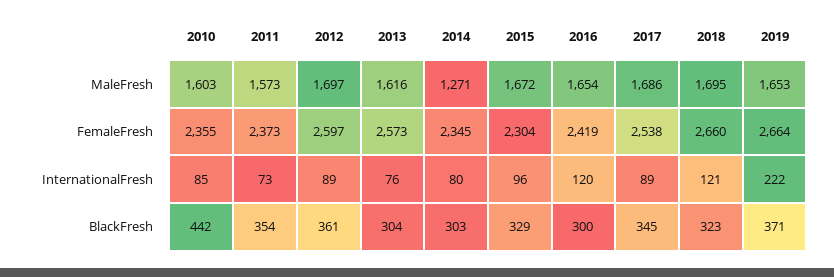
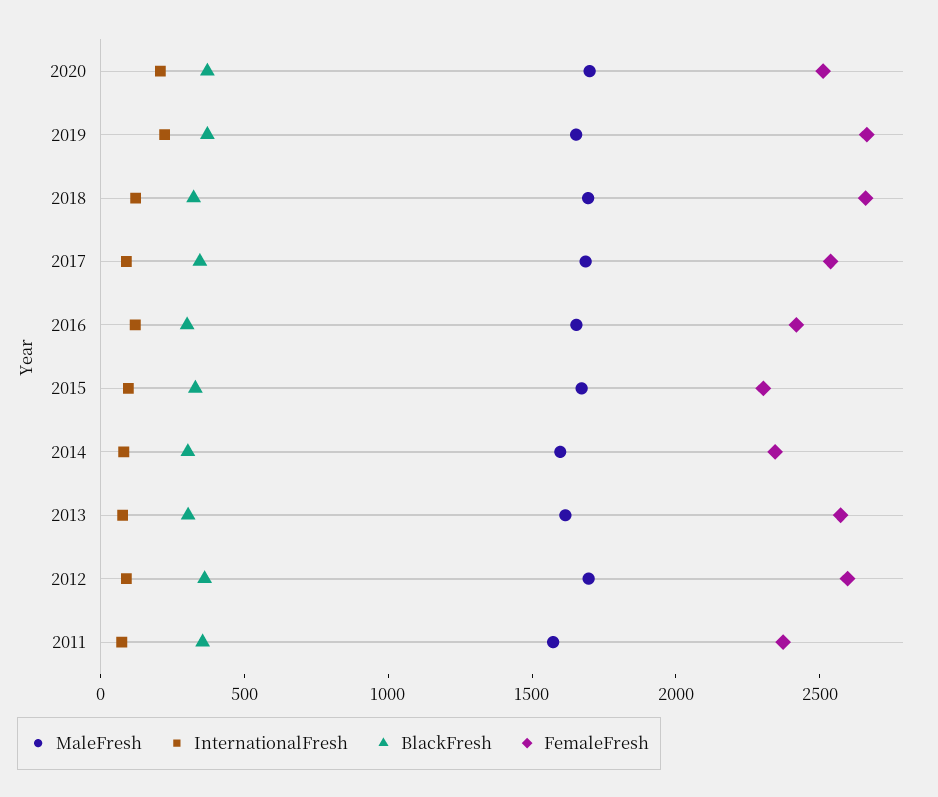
MaleFresh, 2010: 1603 -> none
MaleFresh, 2014: 1271 -> 1600
FemaleFresh, 2010: 2355 -> none
InternationalFresh, 2010: 85 -> none
BlackFresh, 2010: 442 -> none
MaleFresh, 2020: none -> 1700
InternationalFresh, 2020: none -> 200
BlackFresh, 2020: none -> 400
FemaleFresh, 2020: none -> 2500

